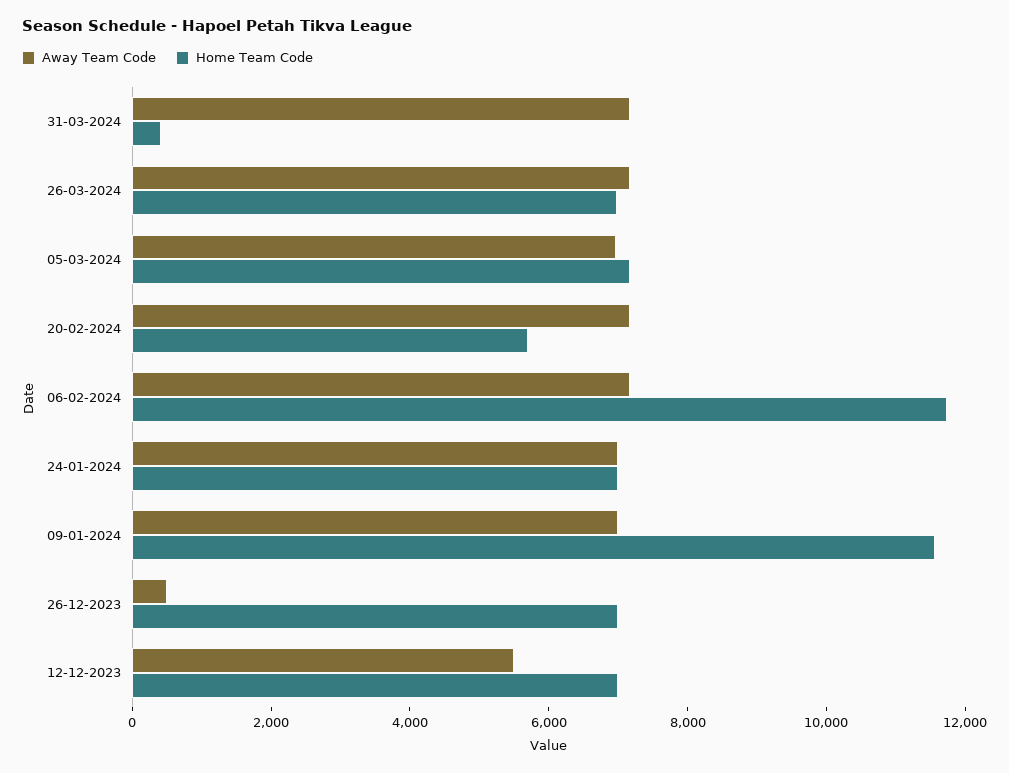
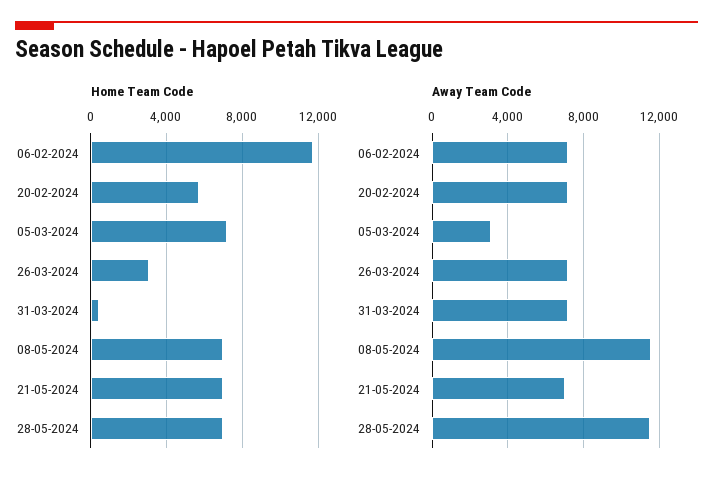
Home Team Code, 26-03-2024: 7000 -> 3000
Away Team Code, 05-03-2024: 7000 -> 3000
Away Team Code, 24-01-2024: 7000 -> none
Home Team Code, 24-01-2024: 7000 -> none
Away Team Code, 09-01-2024: 7000 -> none
Home Team Code, 09-01-2024: 11500 -> none
Away Team Code, 26-12-2023: 500 -> none
Home Team Code, 26-12-2023: 7000 -> none
Away Team Code, 12-12-2023: 5500 -> none
Home Team Code, 12-12-2023: 7000 -> none
Home Team Code, 08-05-2024: none -> 7000
Home Team Code, 21-05-2024: none -> 7000
Home Team Code, 28-05-2024: none -> 7000
Away Team Code, 08-05-2024: none -> 11500
Away Team Code, 21-05-2024: none -> 7000
Away Team Code, 28-05-2024: none -> 11500

